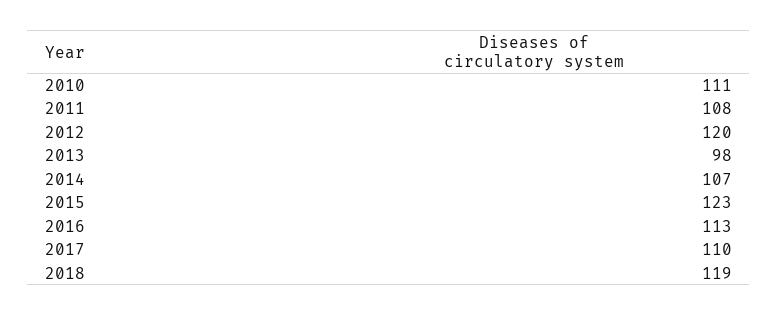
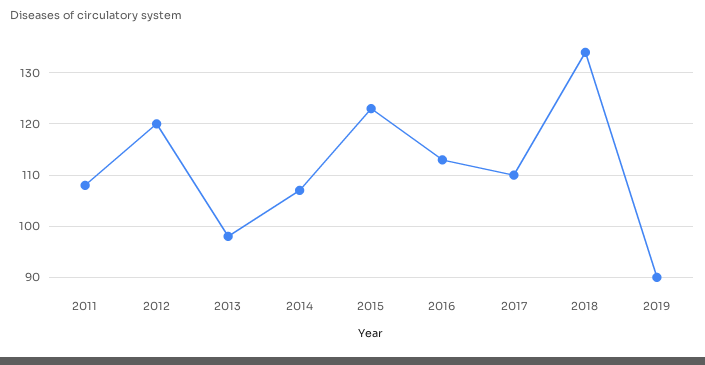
2010: 111 -> none
2018: 119 -> 135
2019: none -> 90

